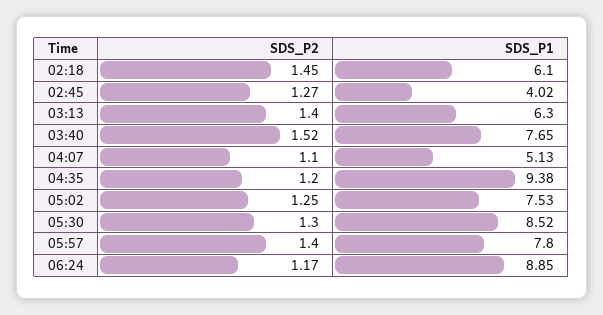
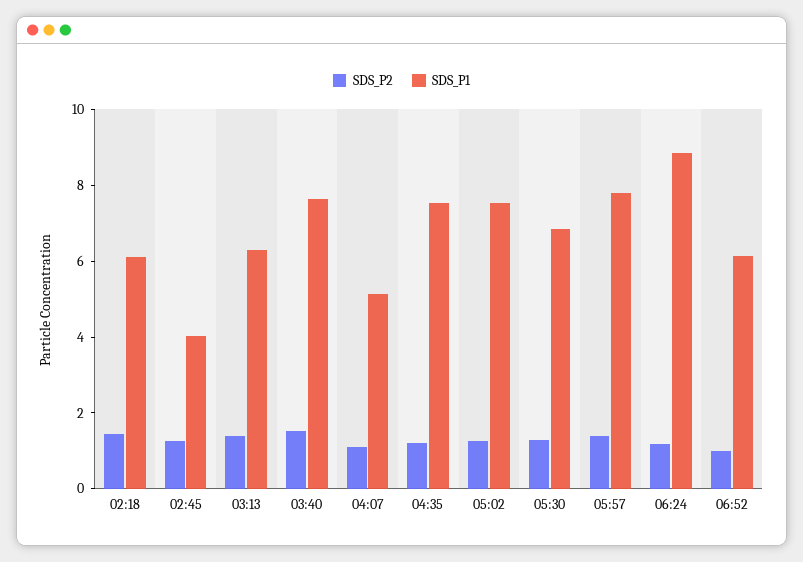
SDS_P1, 04:35: 9.38 -> 7.5
SDS_P1, 05:30: 8.52 -> 7
SDS_P2, 06:52: none -> 1
SDS_P1, 06:52: none -> 6

